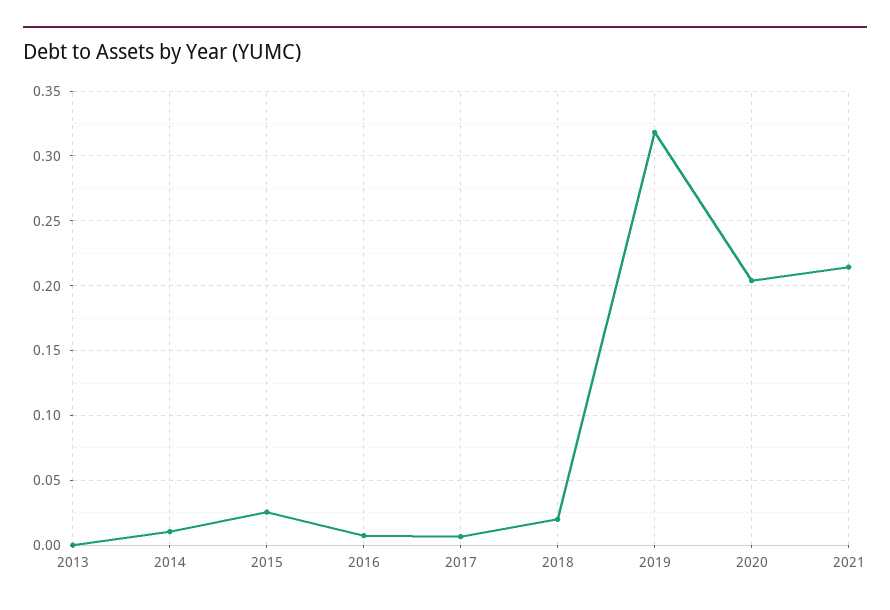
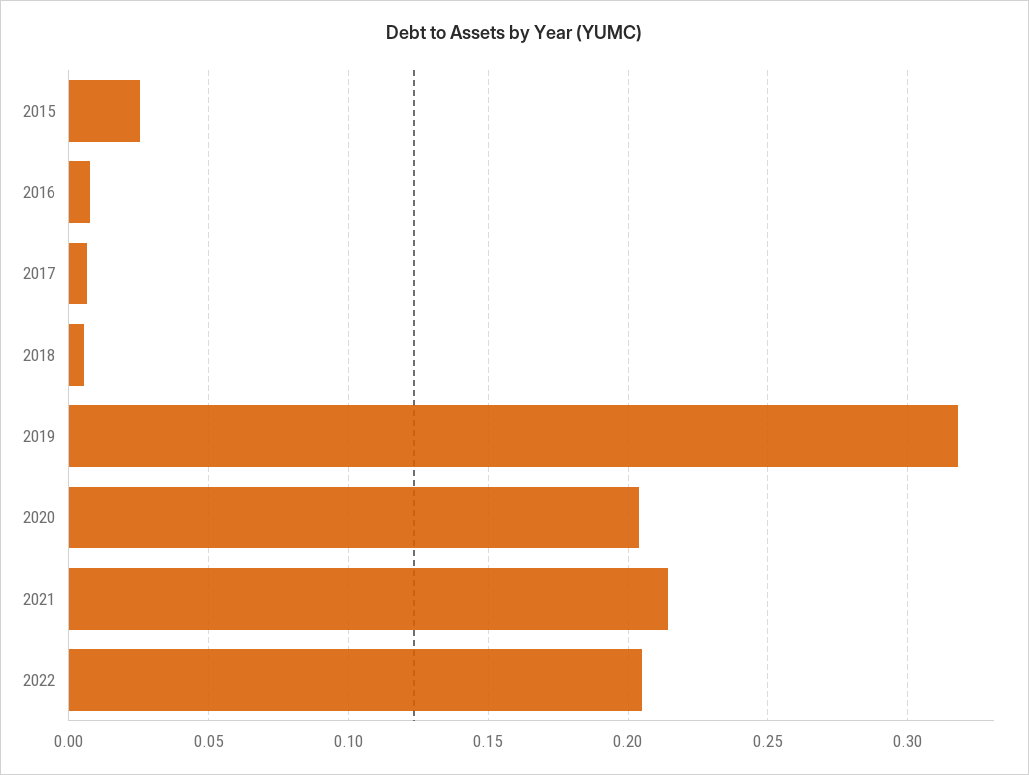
2013: 0 -> none
2014: 0.01 -> none
2018: 0.02 -> 0.005
2022: none -> 0.205

